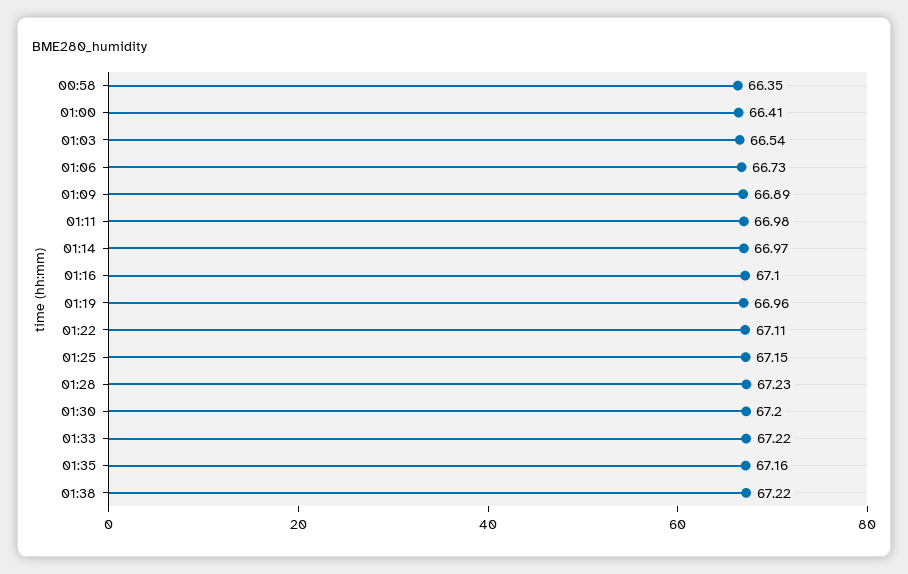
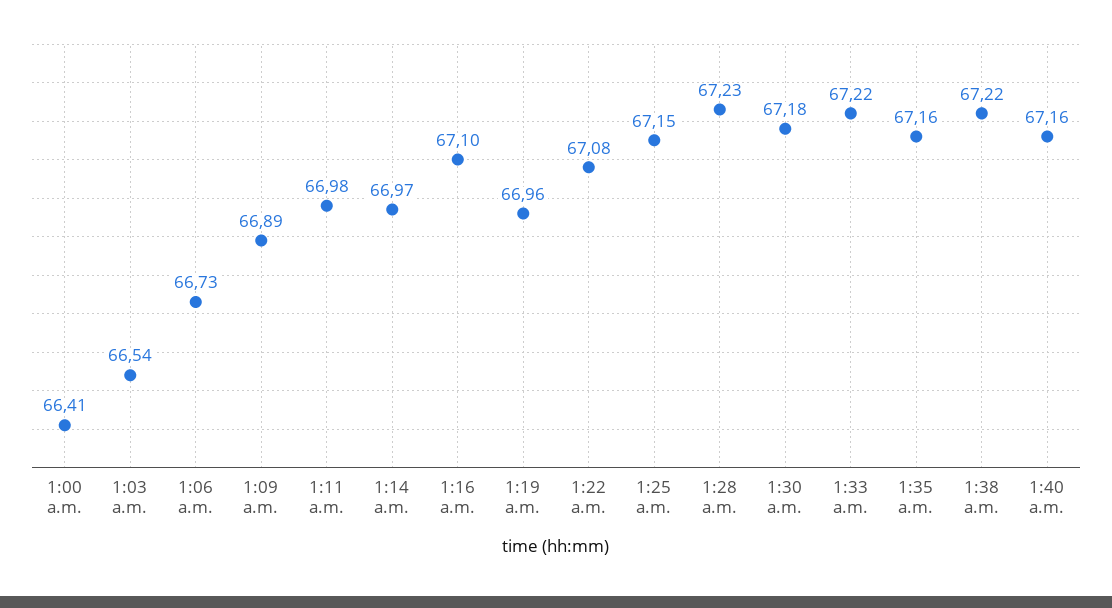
00:58: 66.35 -> none
01:22: 67.11 -> 67.08
01:30: 67.2 -> 67.18
1:40 a.m.: none -> 67.16

